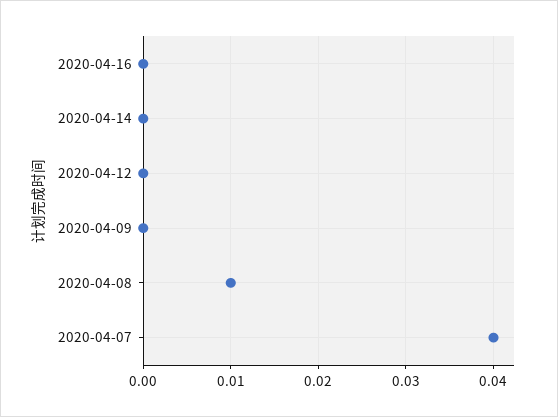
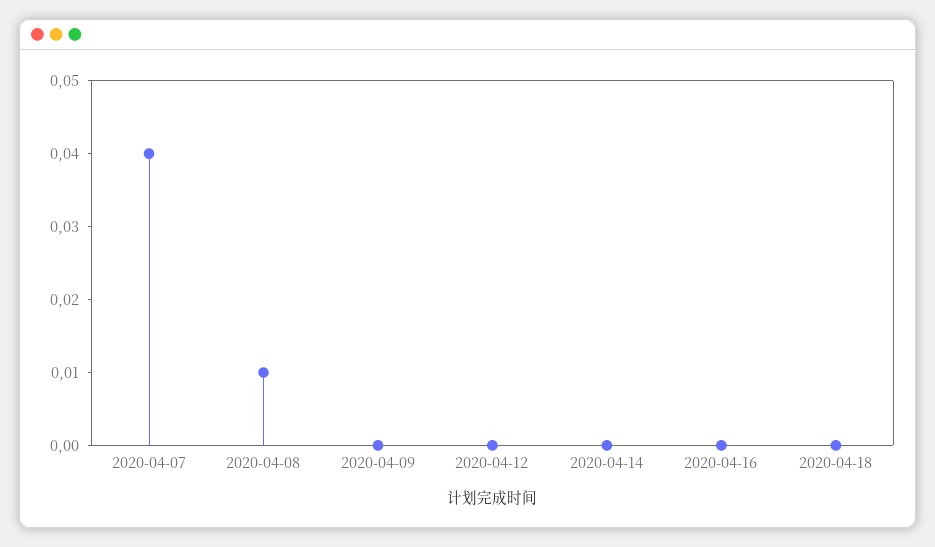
2020-04-18: none -> 0

